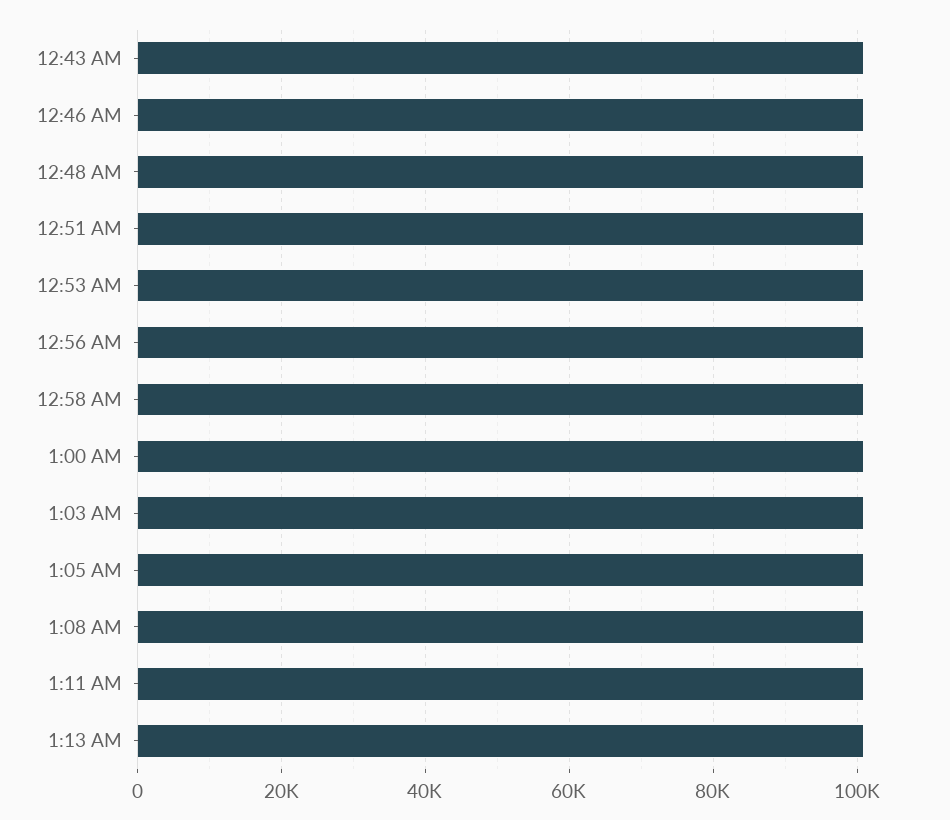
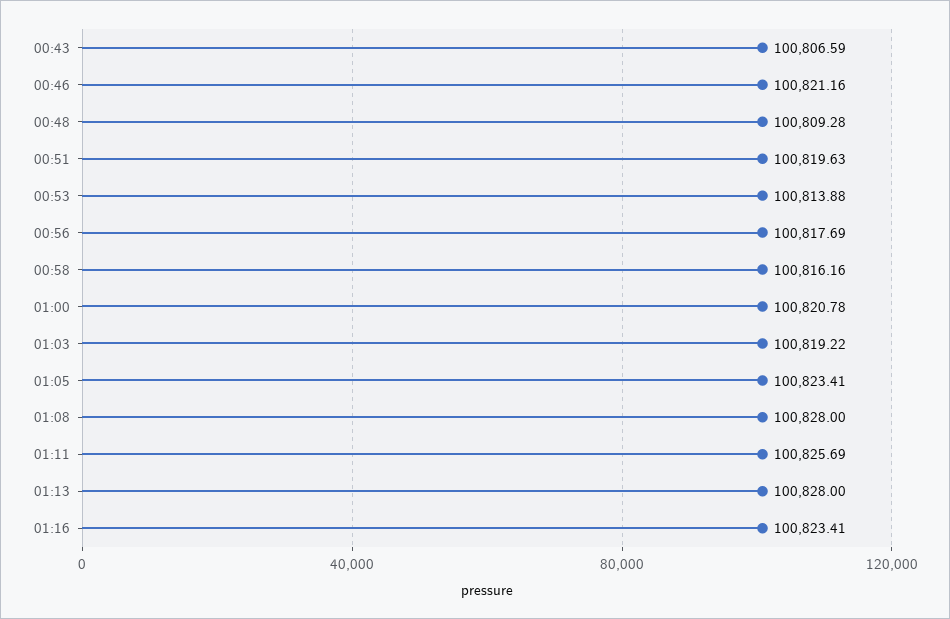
01:16: none -> 100823.41

